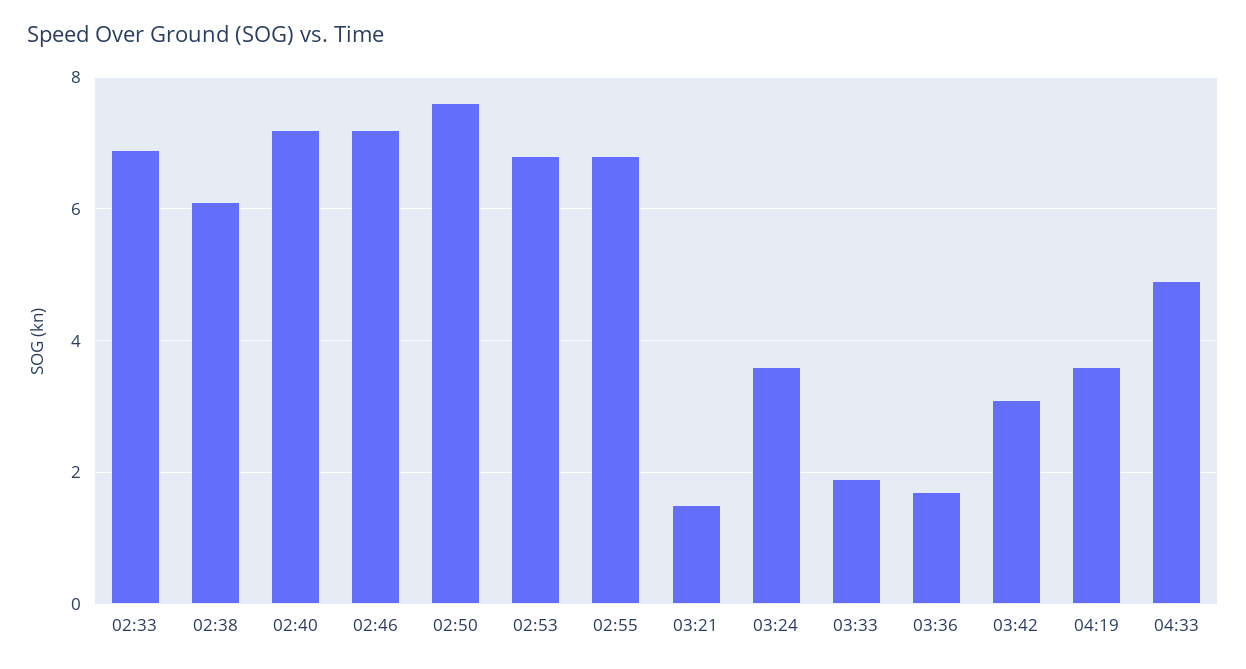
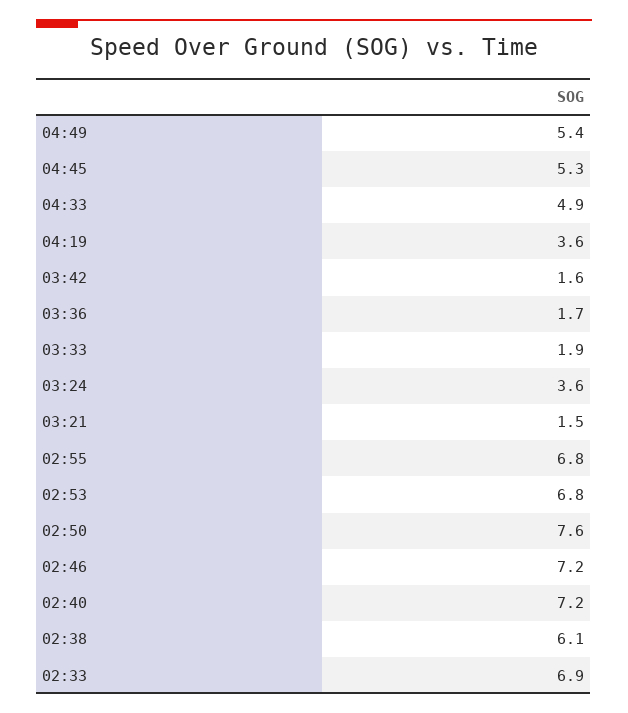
03:42: 3 -> 1.6
04:49: none -> 5.4
04:45: none -> 5.3

